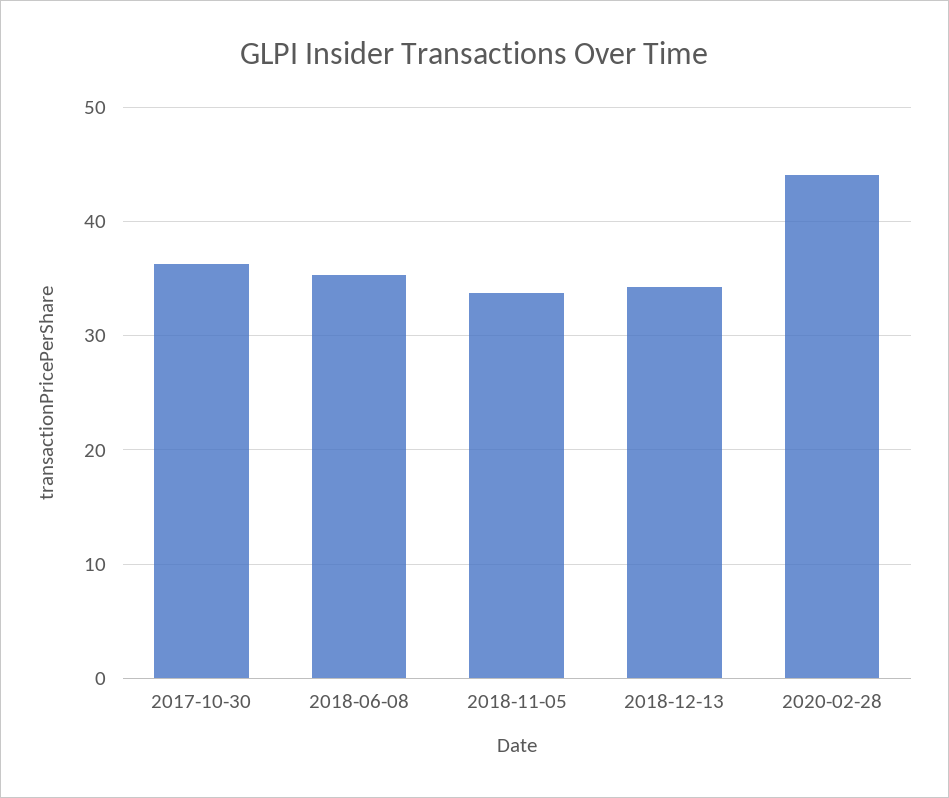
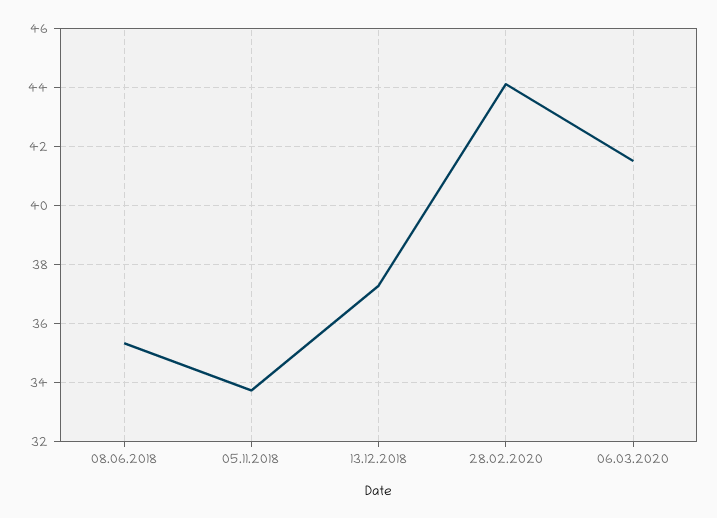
2017-10-30: 36 -> none
2018-12-13: 34 -> 37.25
06.03.2020: none -> 41.5

